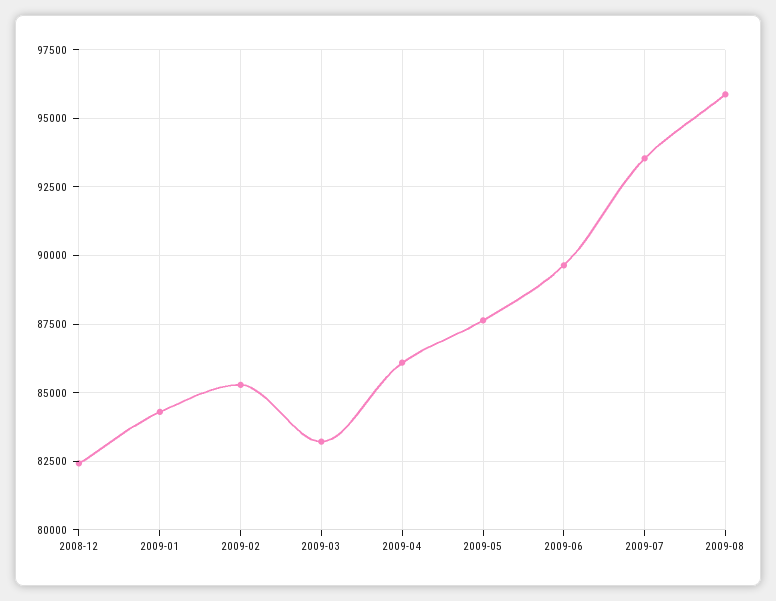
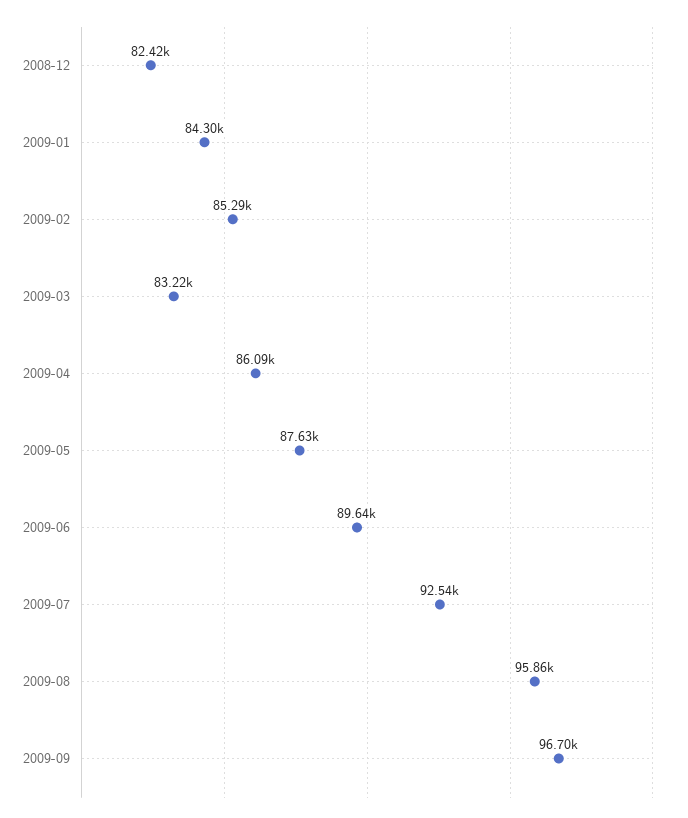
2009-07: 93500 -> 92540
2009-09: none -> 96700

